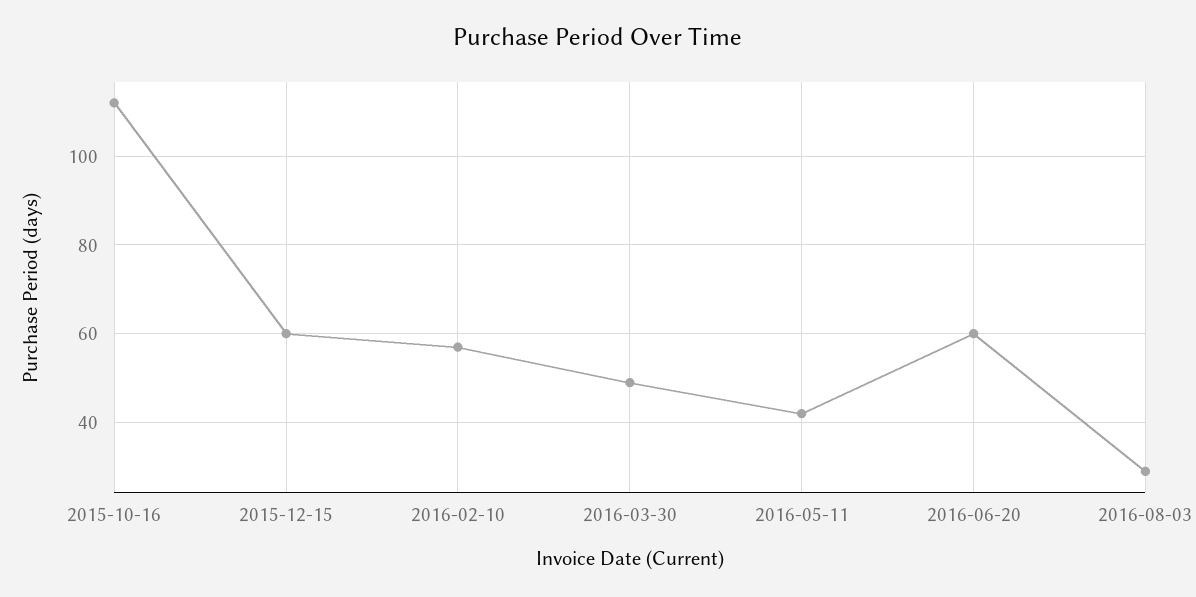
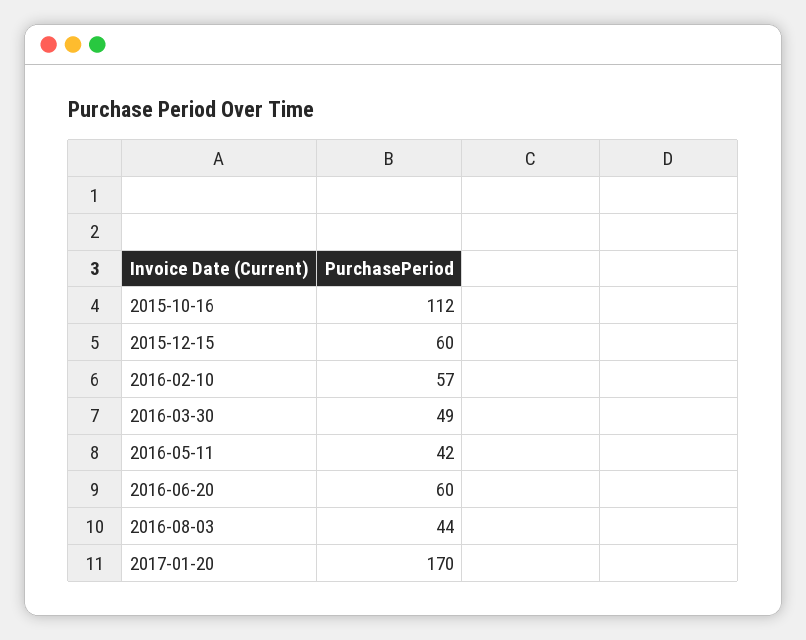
2016-08-03: 30 -> 44
2017-01-20: none -> 170

